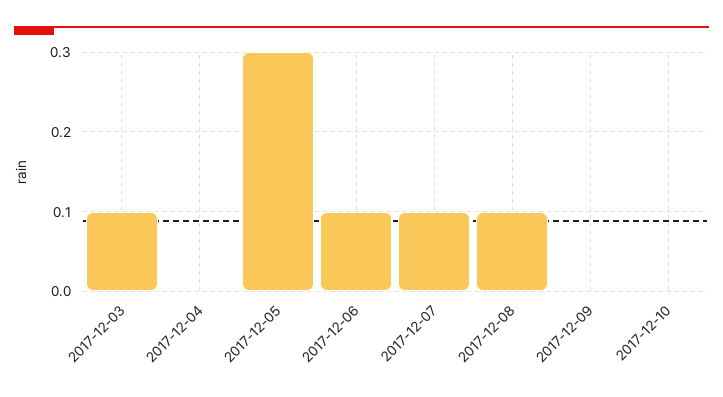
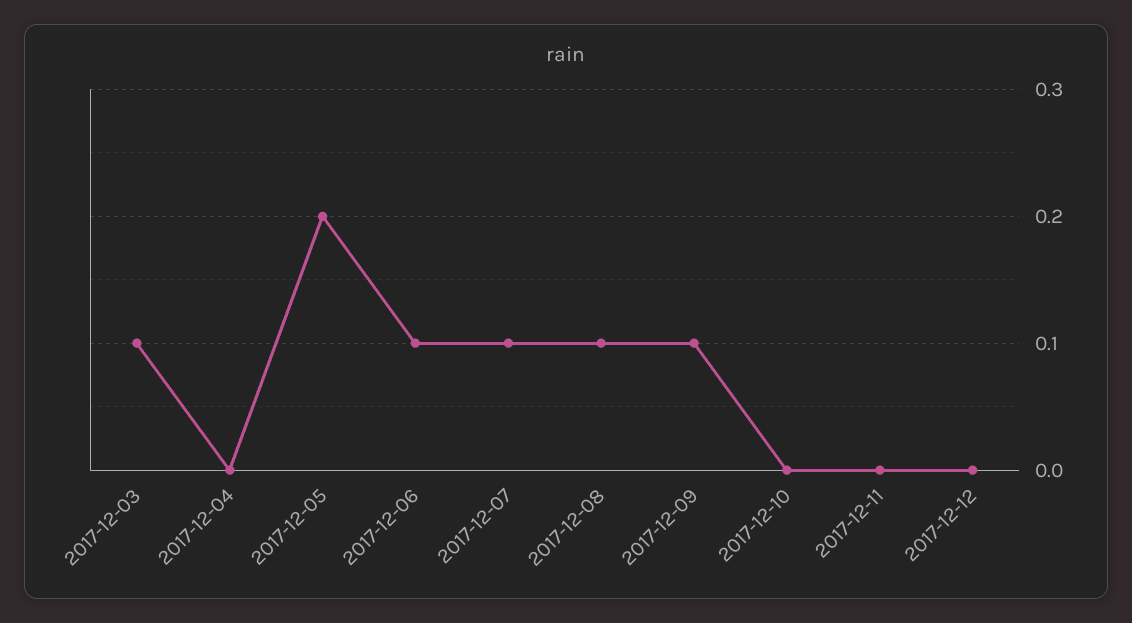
2017-12-05: 0.3 -> 0.2
2017-12-09: 0 -> 0.1
2017-12-11: none -> 0
2017-12-12: none -> 0

